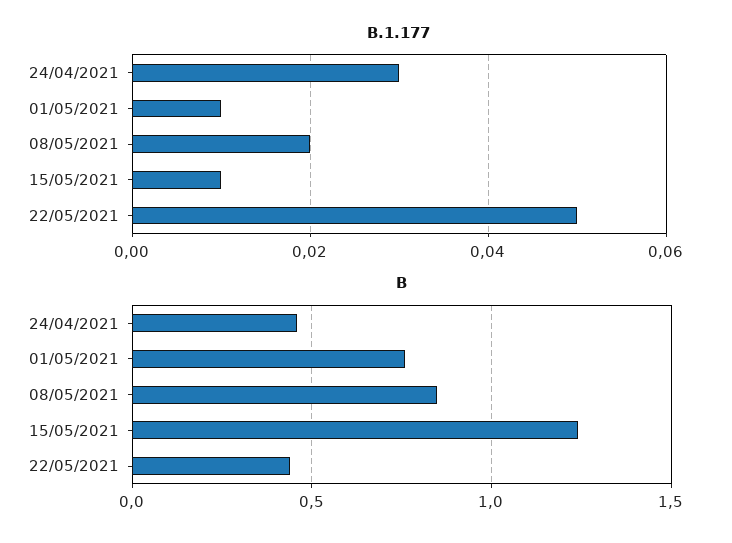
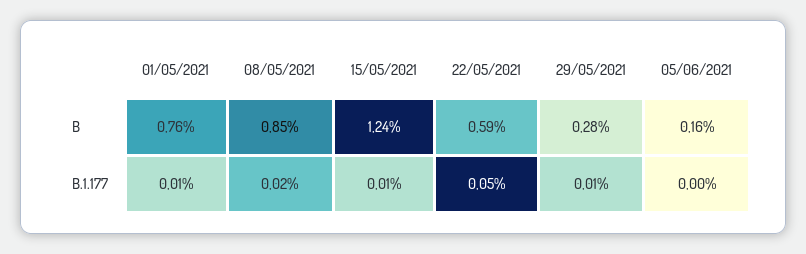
B.1.177, 24/04/2021: 0.03 -> none
B, 24/04/2021: 0.45 -> none
B, 22/05/2021: 0.45 -> 0.59
B, 29/05/2021: none -> 0.28
B, 05/06/2021: none -> 0.16
B.1.177, 29/05/2021: none -> 0.01
B.1.177, 05/06/2021: none -> 0

